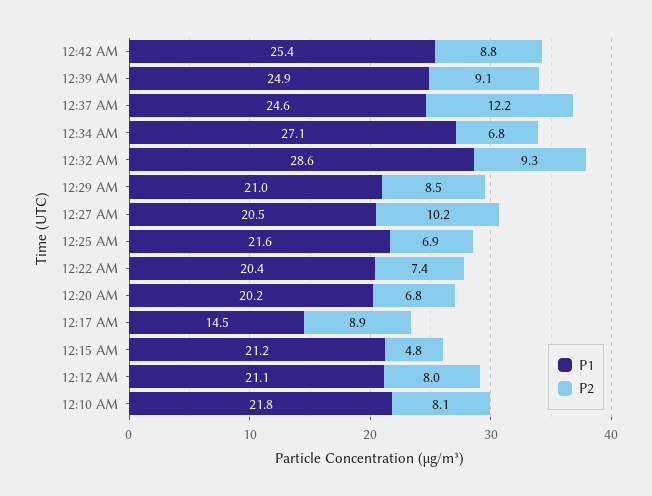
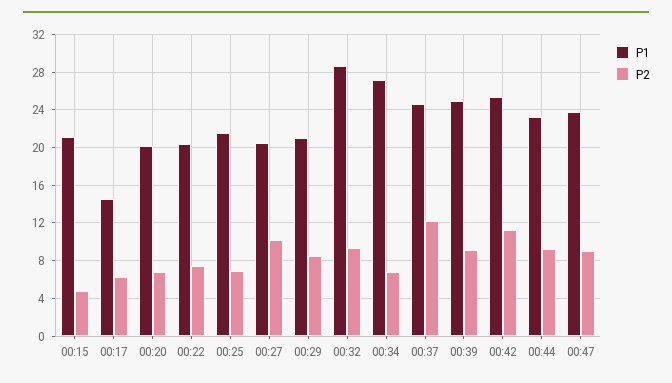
P2, 12:42 AM: 8.8 -> 11
P2, 12:17 AM: 8.9 -> 6
P1, 12:12 AM: 21.1 -> none
P2, 12:12 AM: 8 -> none
P1, 12:10 AM: 21.8 -> none
P2, 12:10 AM: 8.1 -> none
P1, 00:44: none -> 23
P2, 00:44: none -> 9
P1, 00:47: none -> 24
P2, 00:47: none -> 9

